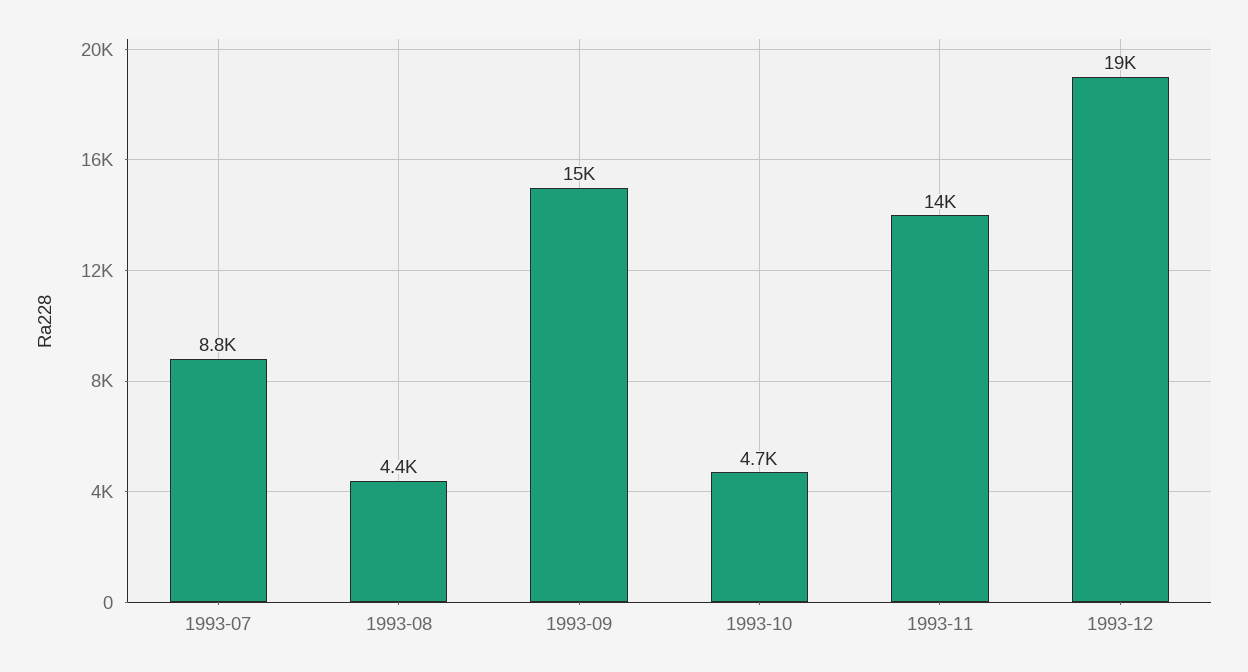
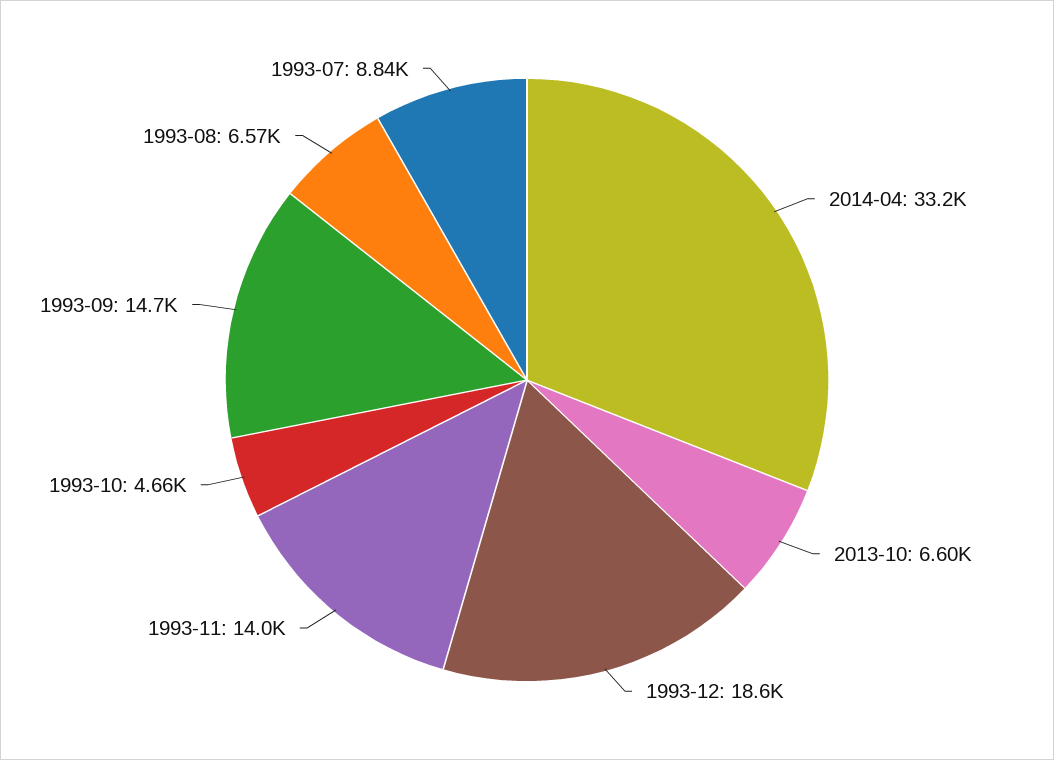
1993-08: 4400 -> 6570
2014-04: none -> 33200
2013-10: none -> 6600

